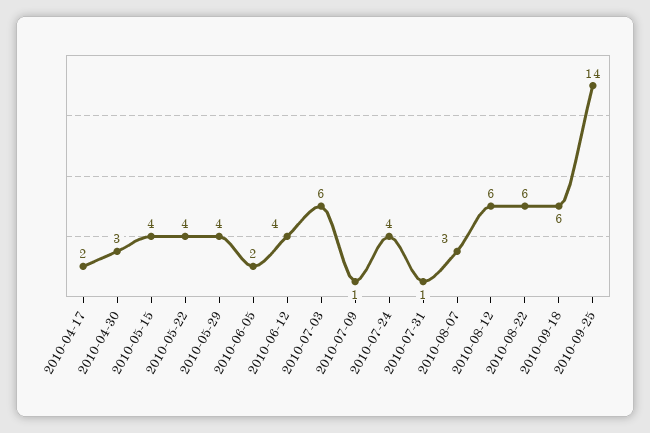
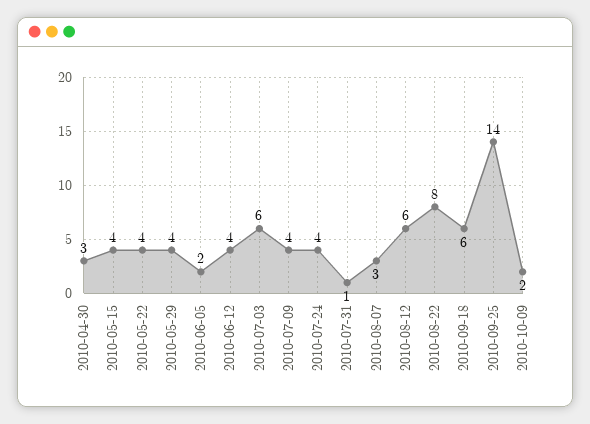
2010-04-17: 2 -> none
2010-07-09: 1 -> 4
2010-08-22: 6 -> 8
2010-10-09: none -> 2

